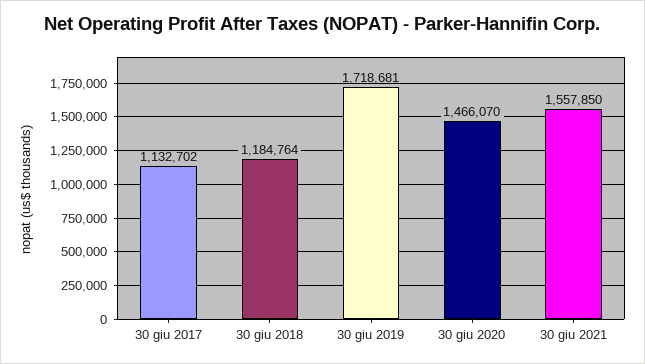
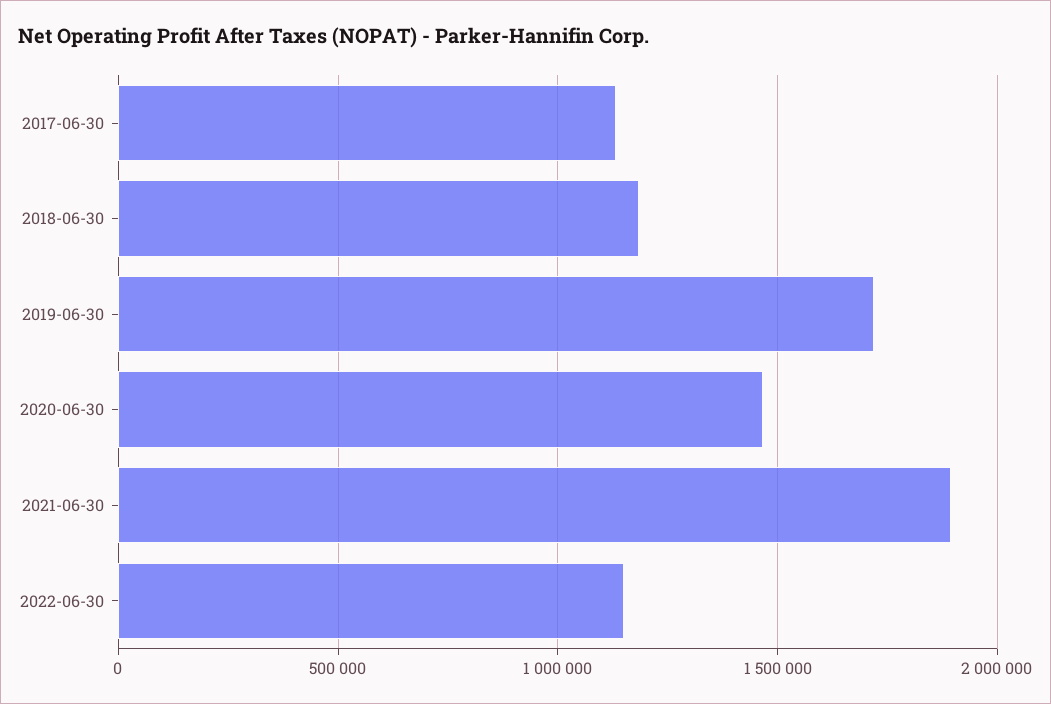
30 giu 2021: 1557850 -> 1900000
2022-06-30: none -> 1150000

